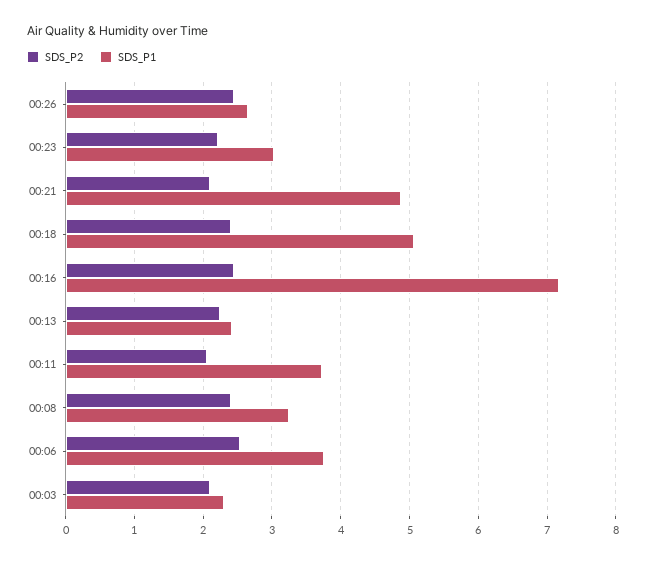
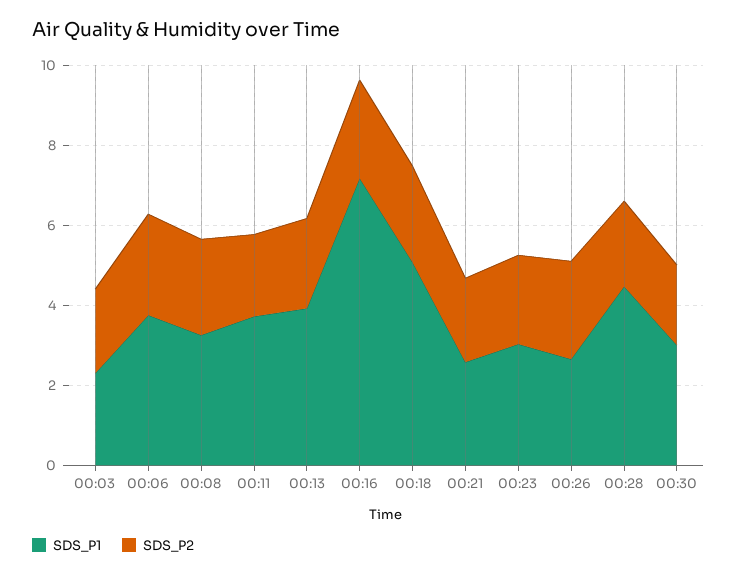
SDS_P1, 00:21: 4.9 -> 2.5
SDS_P1, 00:13: 2.4 -> 4
SDS_P1, 00:28: none -> 4.5
SDS_P2, 00:28: none -> 2
SDS_P1, 00:30: none -> 3
SDS_P2, 00:30: none -> 2

